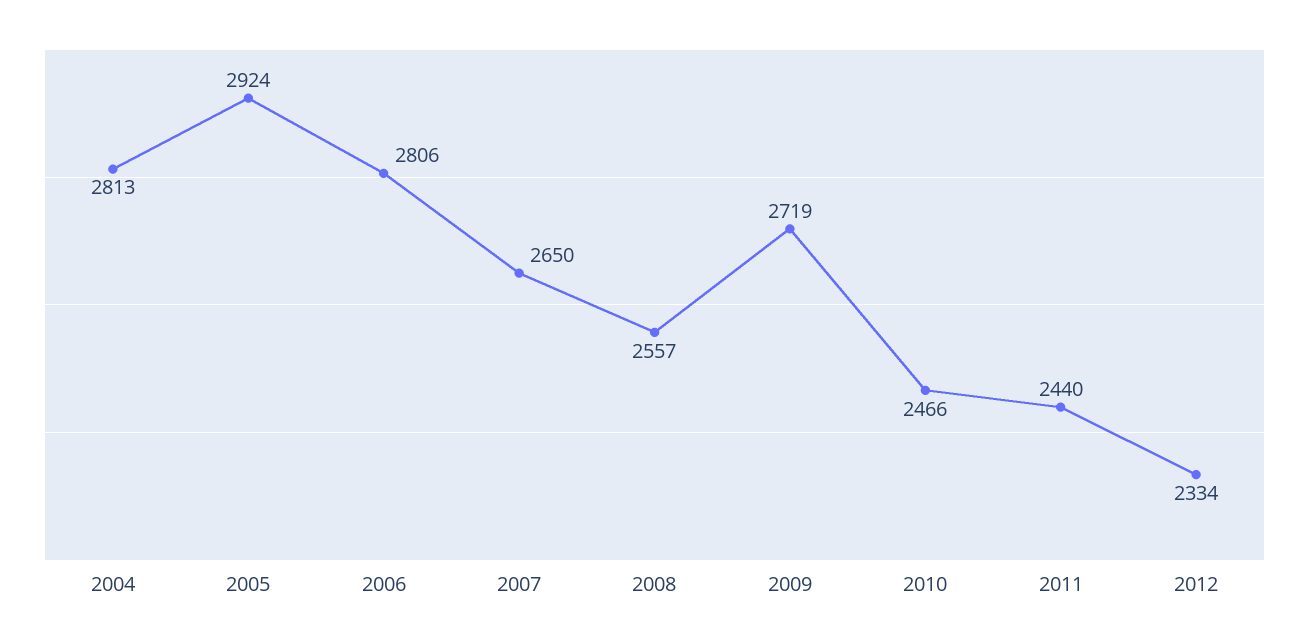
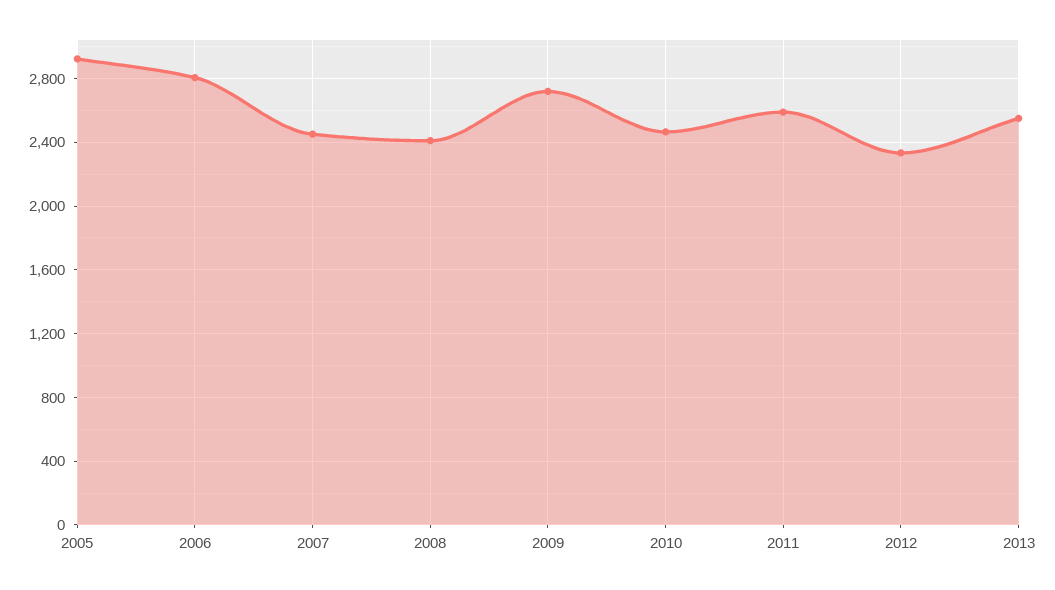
2004: 2813 -> none
2007: 2650 -> 2450
2008: 2557 -> 2400
2011: 2440 -> 2600
2013: none -> 2550

